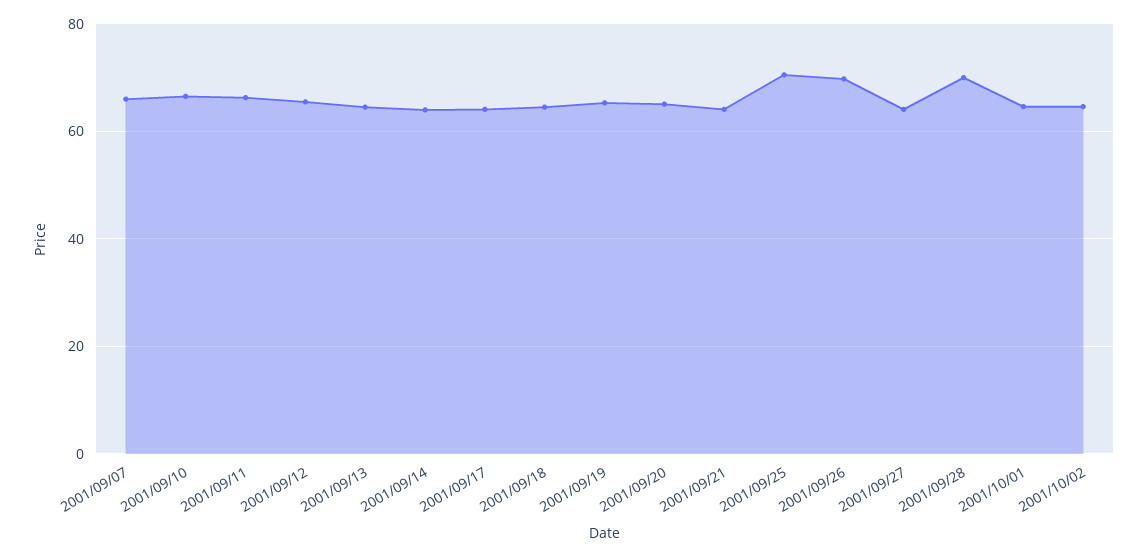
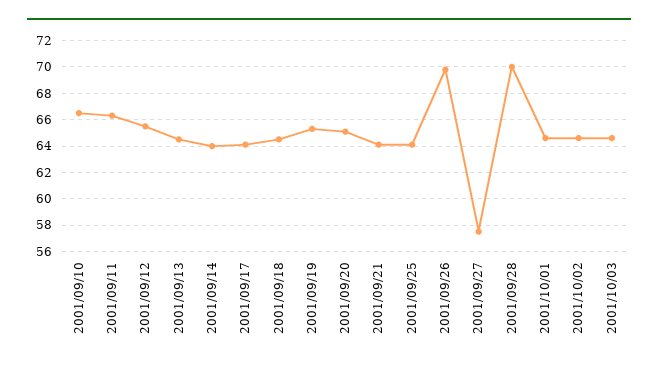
2001/09/07: 66 -> none
2001/09/25: 70 -> 64
2001/09/27: 64 -> 57.5
2001/10/03: none -> 64.5

